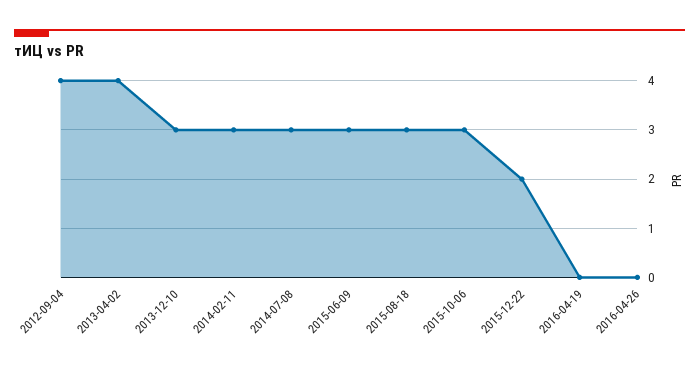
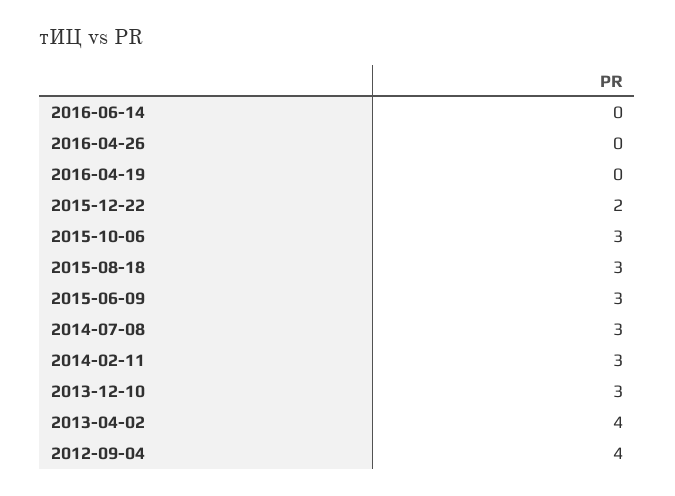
2016-06-14: none -> 0

